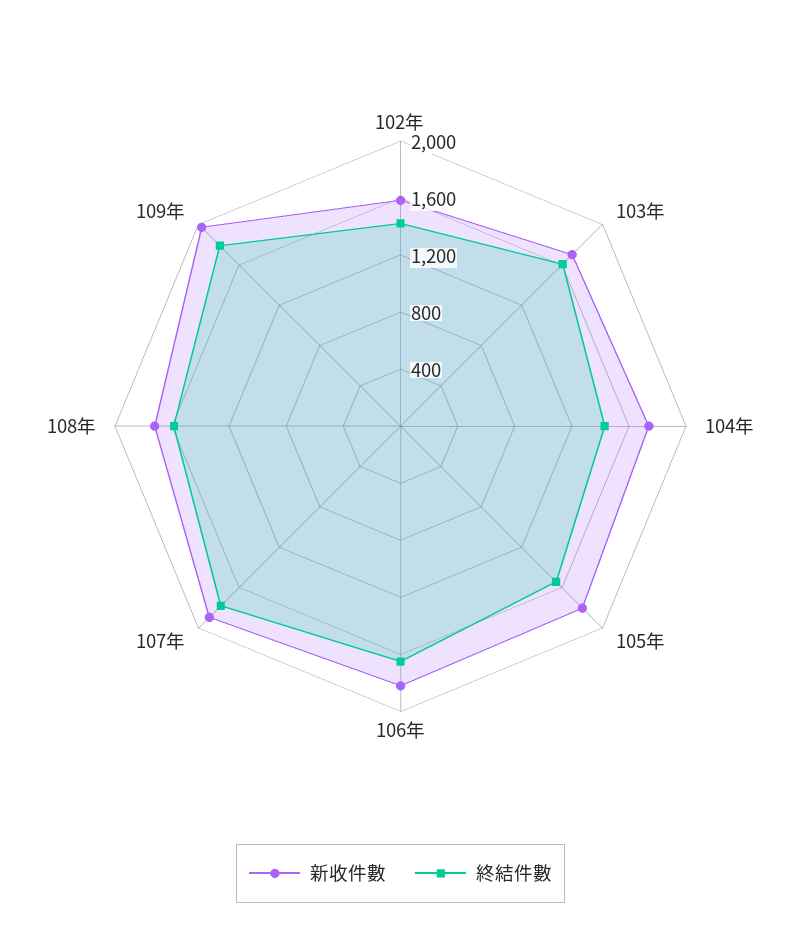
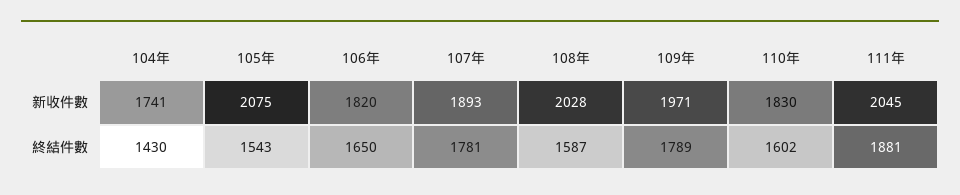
新收件數, 102年: 1600 -> none
終結件數, 102年: 1400 -> none
新收件數, 103年: 1700 -> none
終結件數, 103年: 1600 -> none
新收件數, 105年: 1800 -> 2075
新收件數, 108年: 1700 -> 2028
新收件數, 110年: none -> 1830
新收件數, 111年: none -> 2045
終結件數, 110年: none -> 1602
終結件數, 111年: none -> 1881

